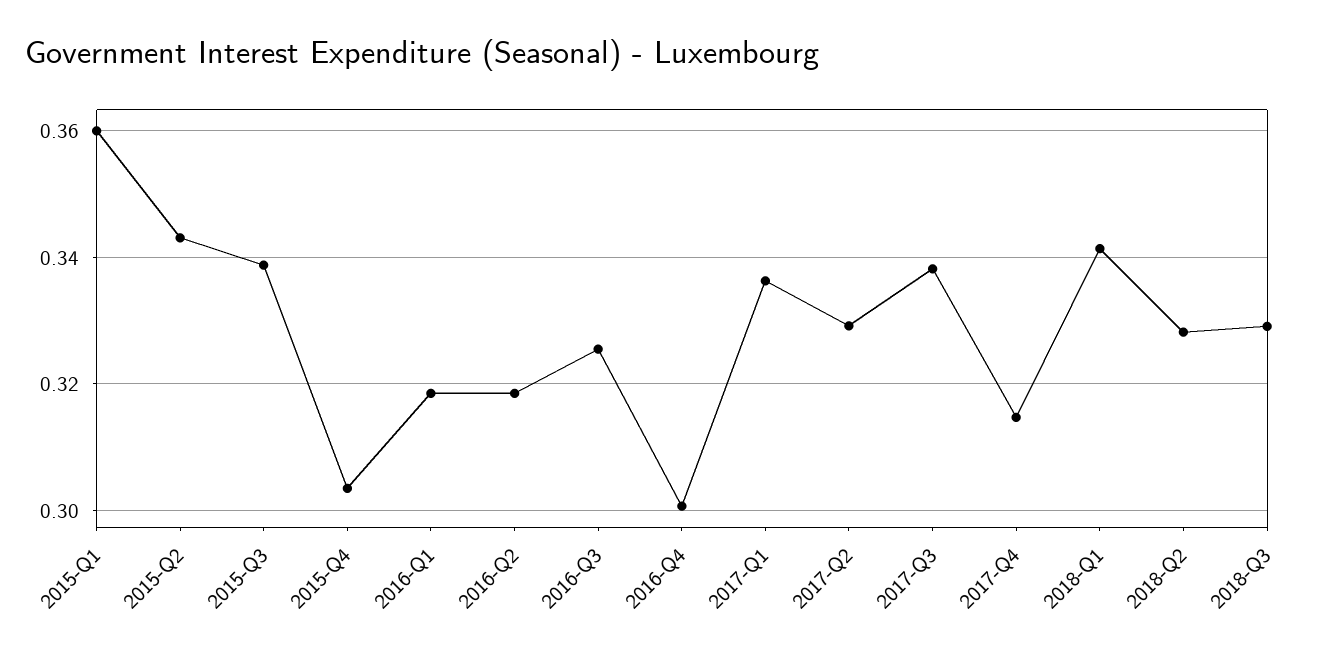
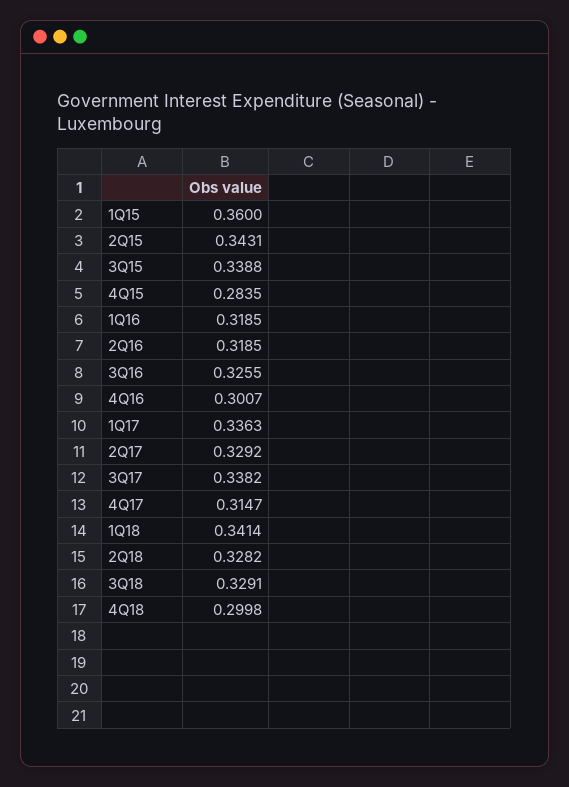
2015-Q4: 0.304 -> 0.2835
4Q18: none -> 0.2998

